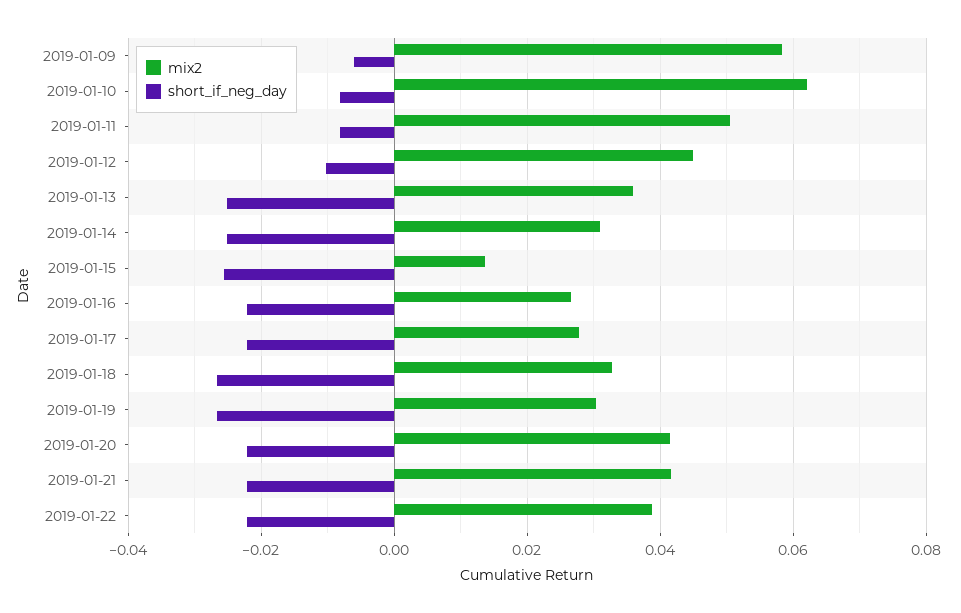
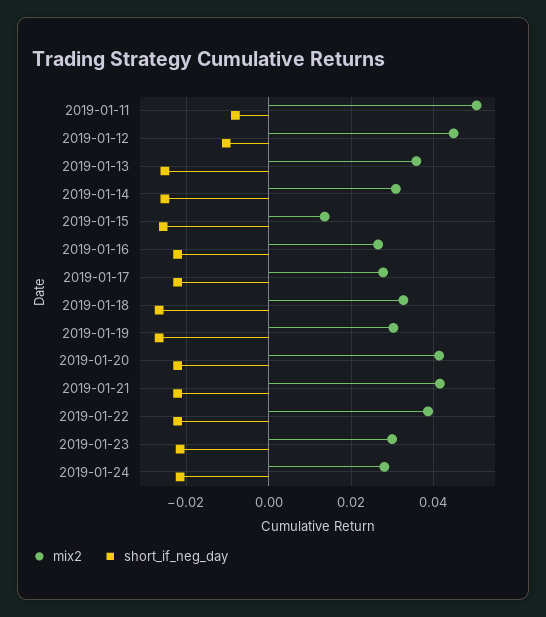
mix2, 2019-01-09: 0.058 -> none
short_if_neg_day, 2019-01-09: -0.006 -> none
mix2, 2019-01-10: 0.062 -> none
short_if_neg_day, 2019-01-10: -0.008 -> none
mix2, 2019-01-23: none -> 0.03
short_if_neg_day, 2019-01-23: none -> -0.022
mix2, 2019-01-24: none -> 0.028
short_if_neg_day, 2019-01-24: none -> -0.022

